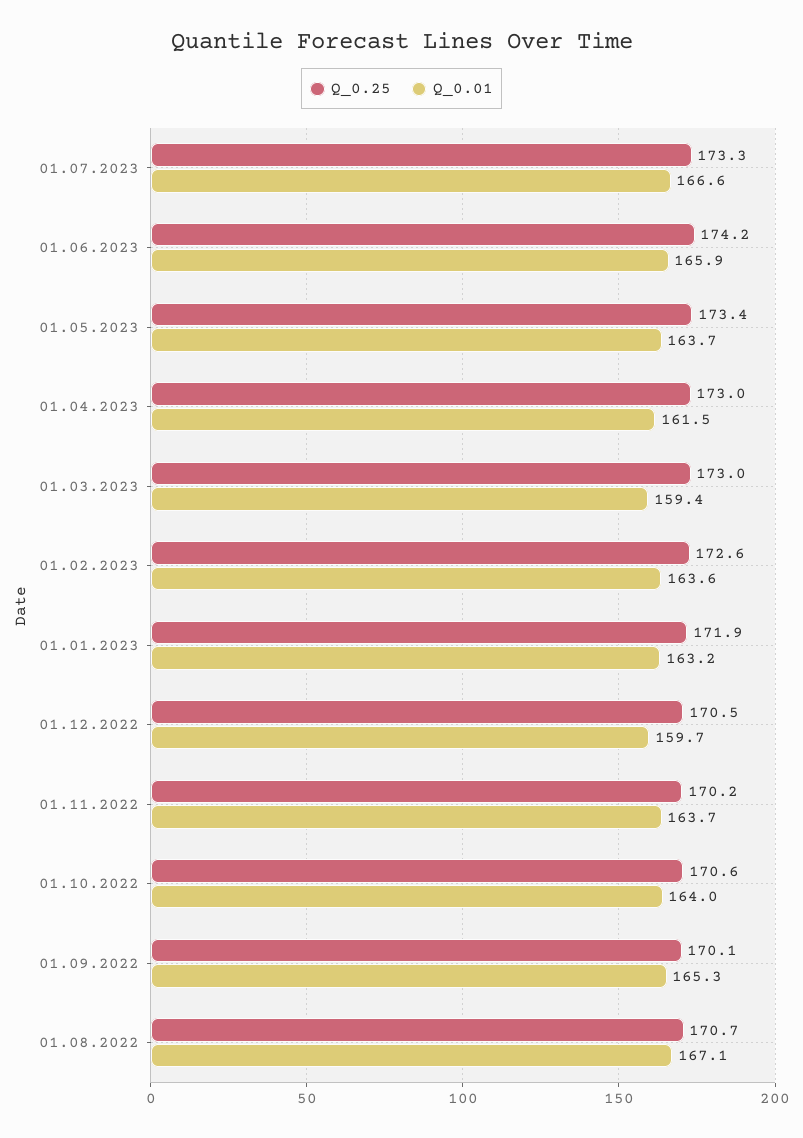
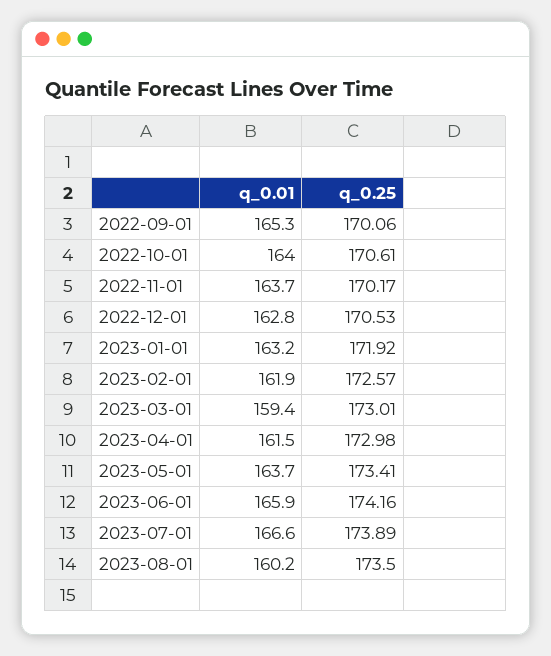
Q_0.25, 01.07.2023: 173.3 -> 173.89
Q_0.01, 01.02.2023: 163.6 -> 161.9
Q_0.01, 01.12.2022: 159.7 -> 162.8
Q_0.25, 01.08.2022: 170.7 -> none
Q_0.01, 01.08.2022: 167.1 -> none
Q_0.01, 2023-08-01: none -> 160.2
Q_0.25, 2023-08-01: none -> 173.5

